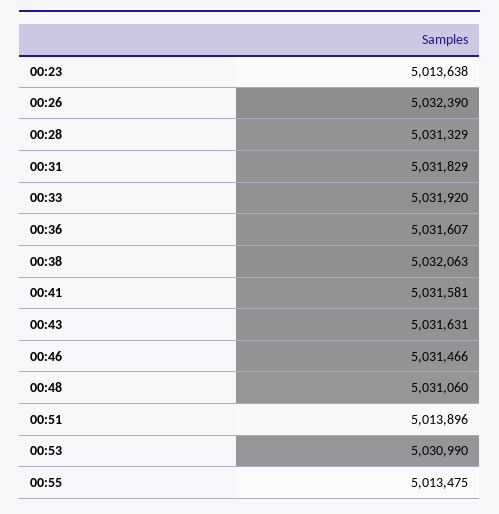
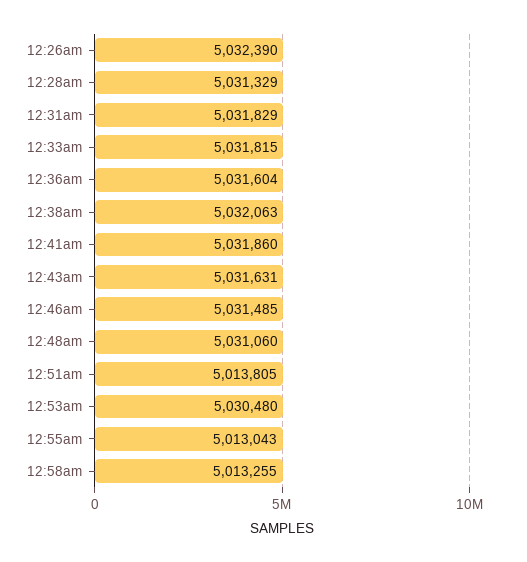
00:23: 5013638 -> none
00:33: 5031920 -> 5031815
00:36: 5031607 -> 5031604
00:41: 5031581 -> 5031860
00:46: 5031466 -> 5031485
00:51: 5013896 -> 5013805
00:53: 5030990 -> 5030480
00:55: 5013475 -> 5013043
12:58am: none -> 5013255

